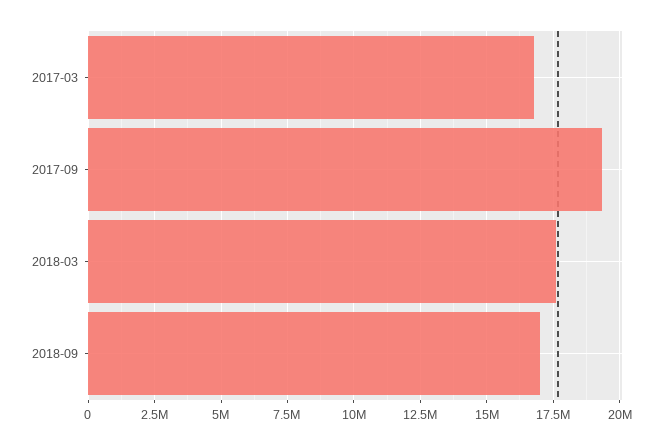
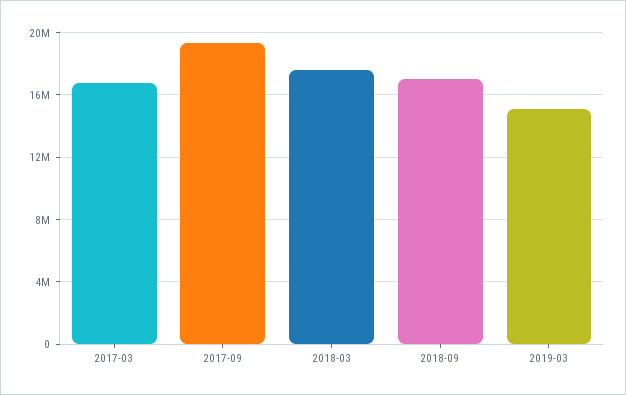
2019-03: none -> 15000000

